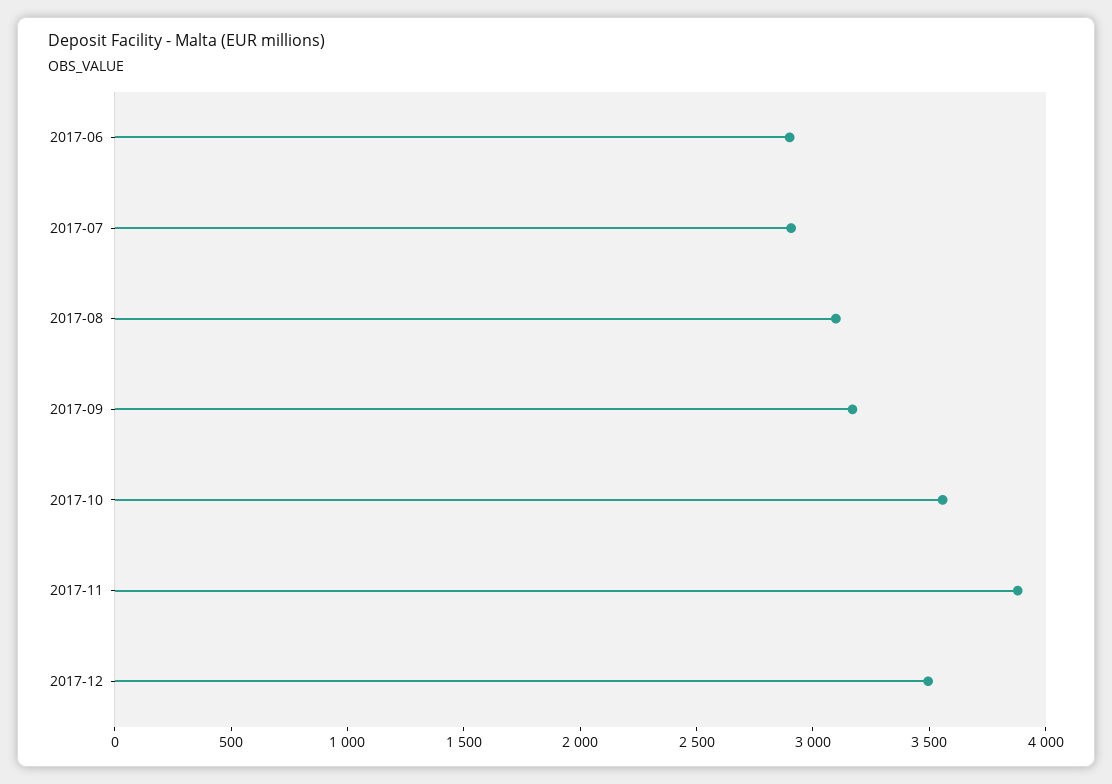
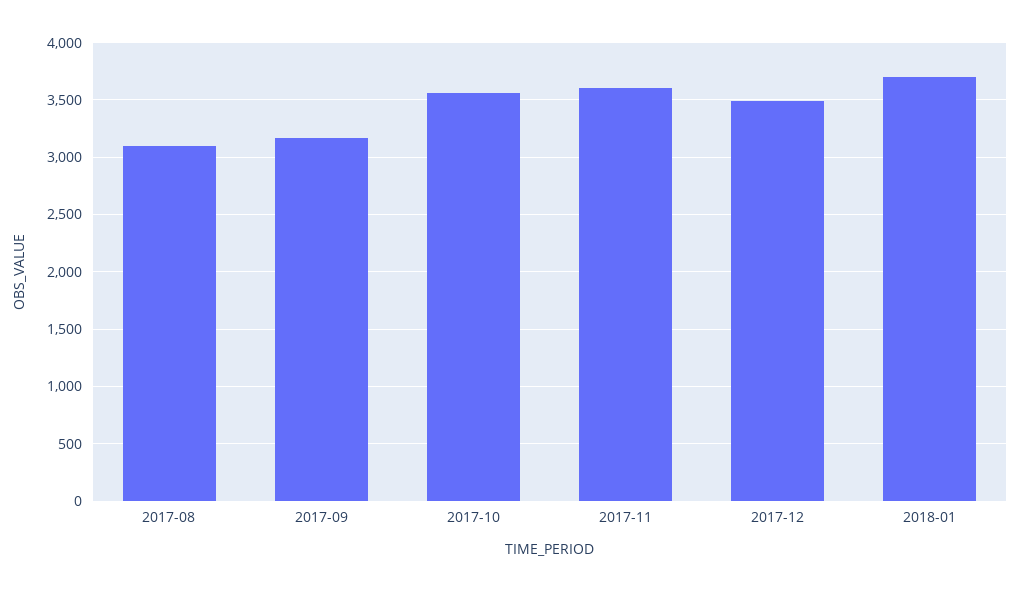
2017-06: 2900 -> none
2017-07: 2900 -> none
2017-11: 3900 -> 3600
2018-01: none -> 3700

